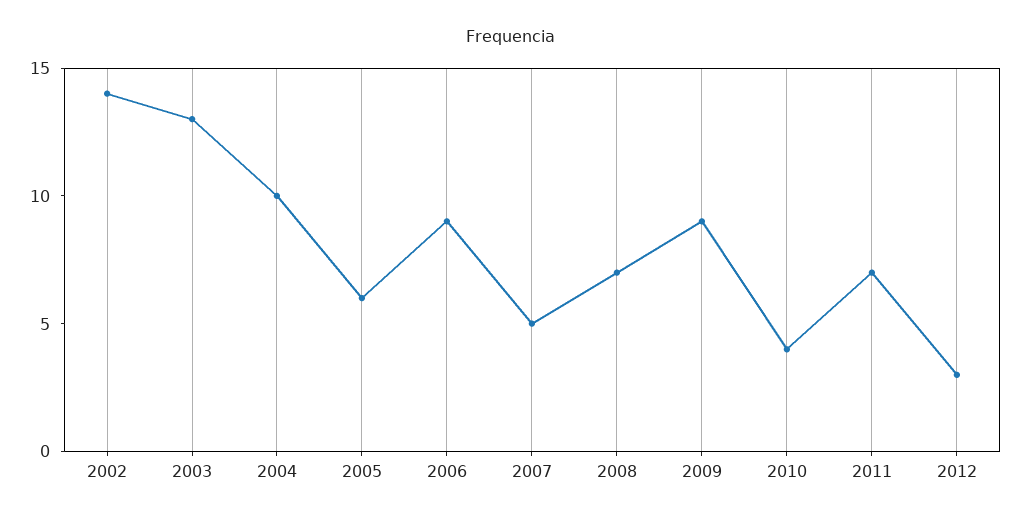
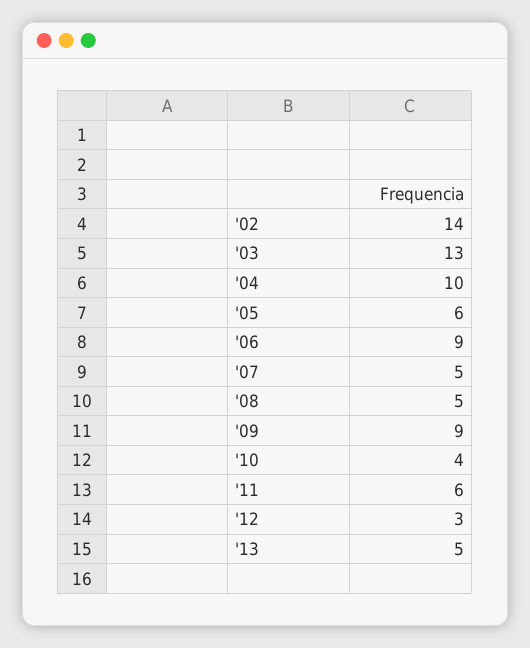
2008: 7 -> 5
2011: 7 -> 6
'13: none -> 5

